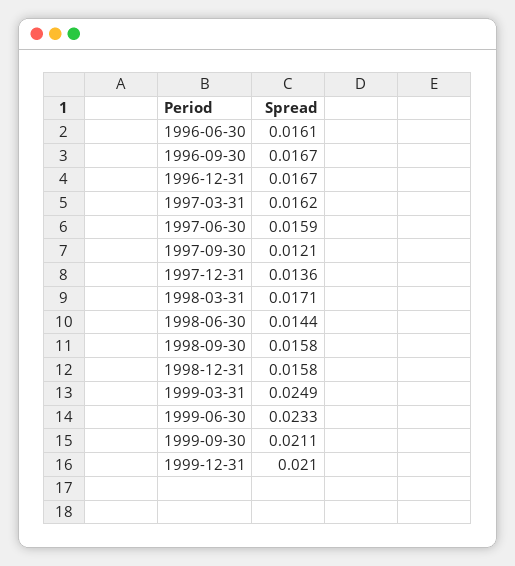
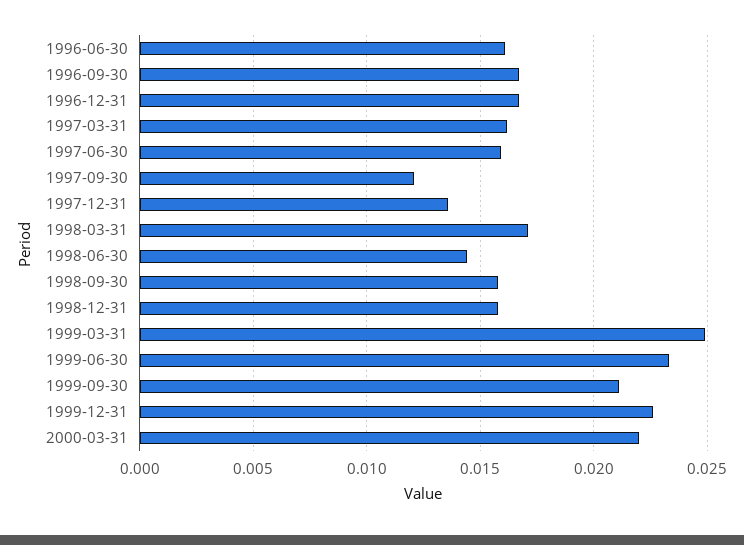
1999-12-31: 0.021 -> 0.0225
2000-03-31: none -> 0.022

